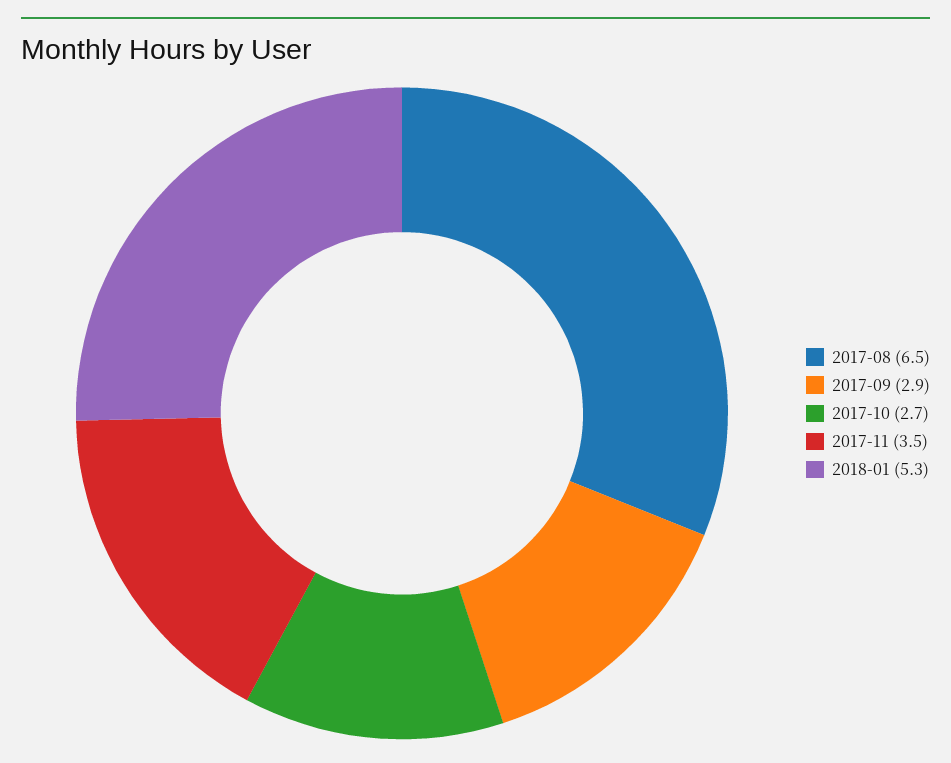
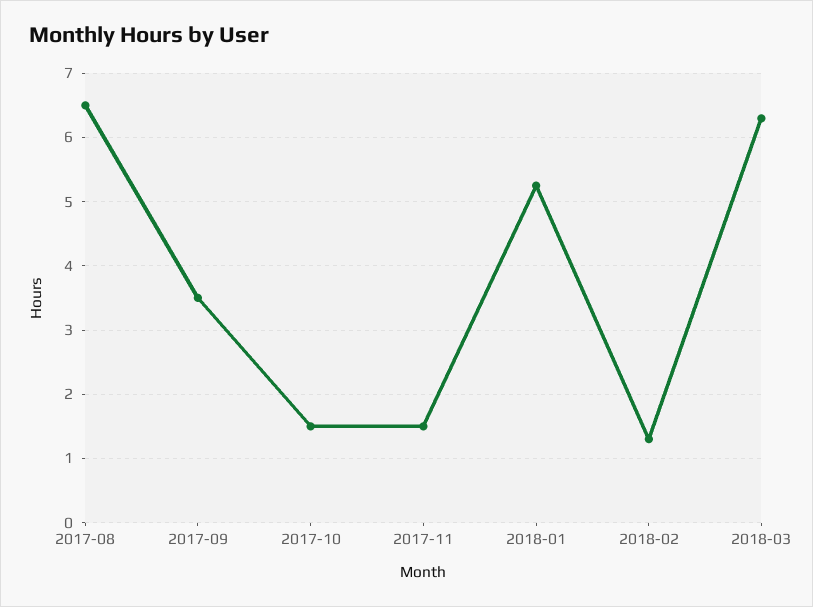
2017-09: 2.9 -> 3.5
2017-10: 2.7 -> 1.5
2017-11: 3.5 -> 1.5
2018-02: none -> 1.3
2018-03: none -> 6.3

